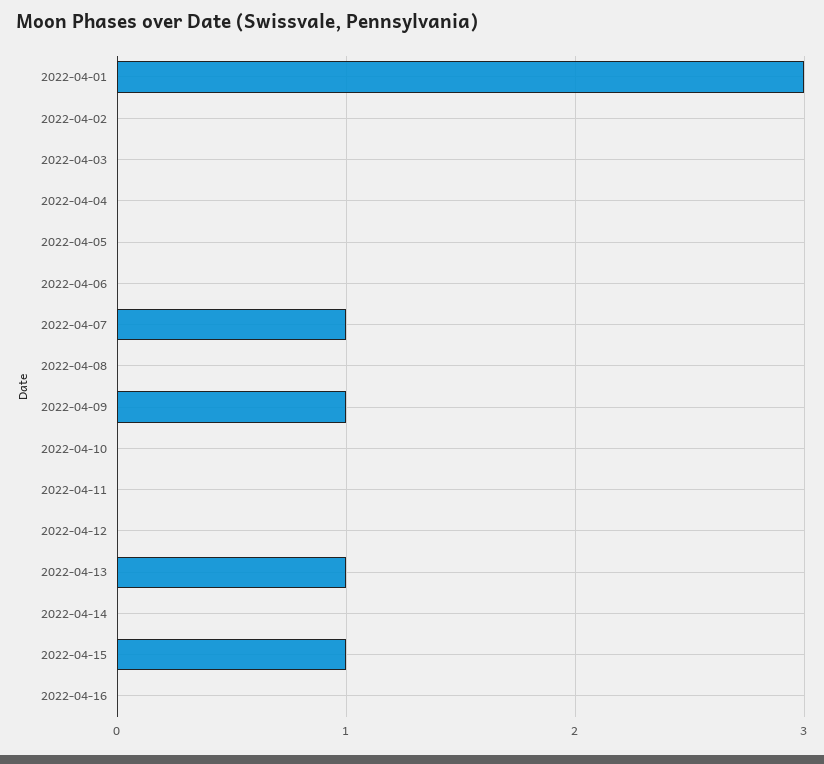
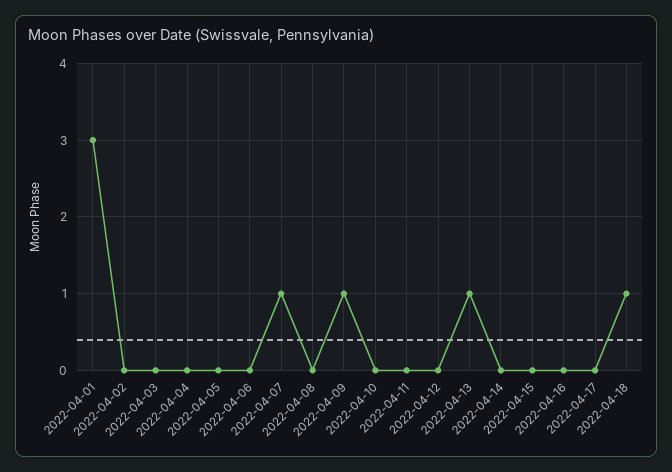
2022-04-15: 1 -> 0
2022-04-17: none -> 0
2022-04-18: none -> 1

